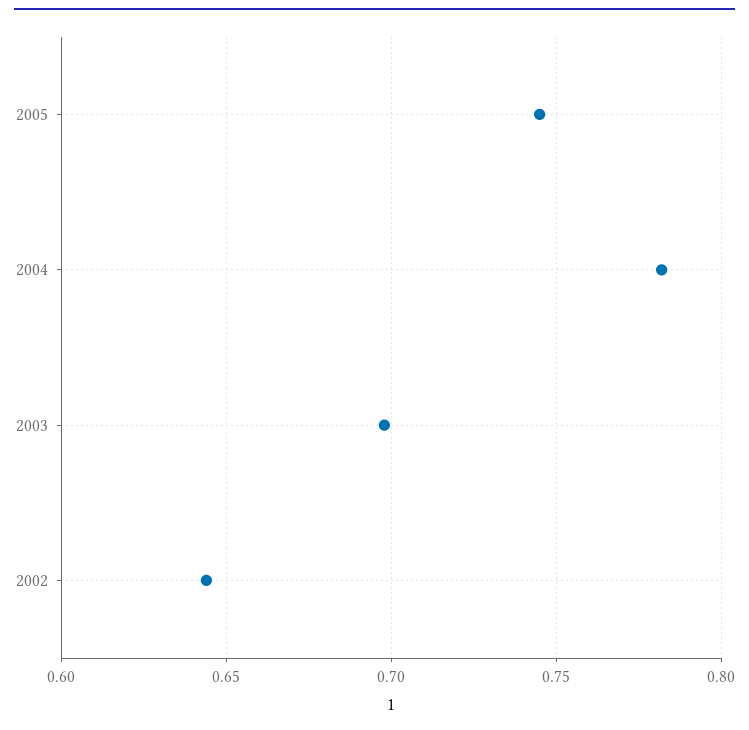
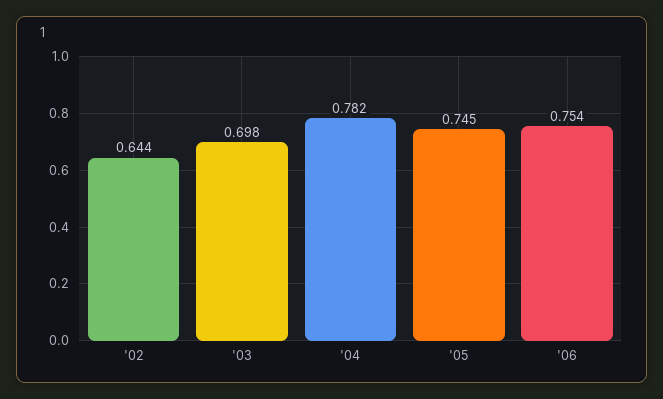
'06: none -> 0.754

